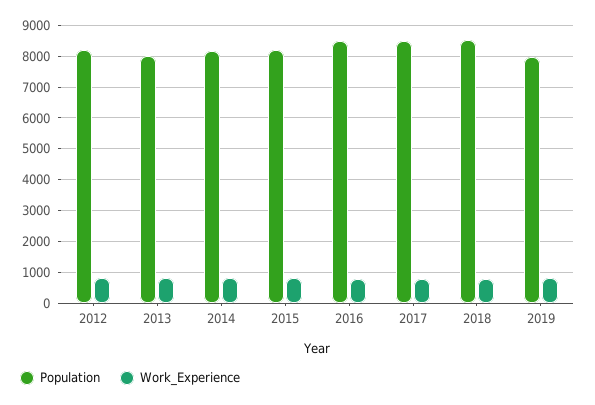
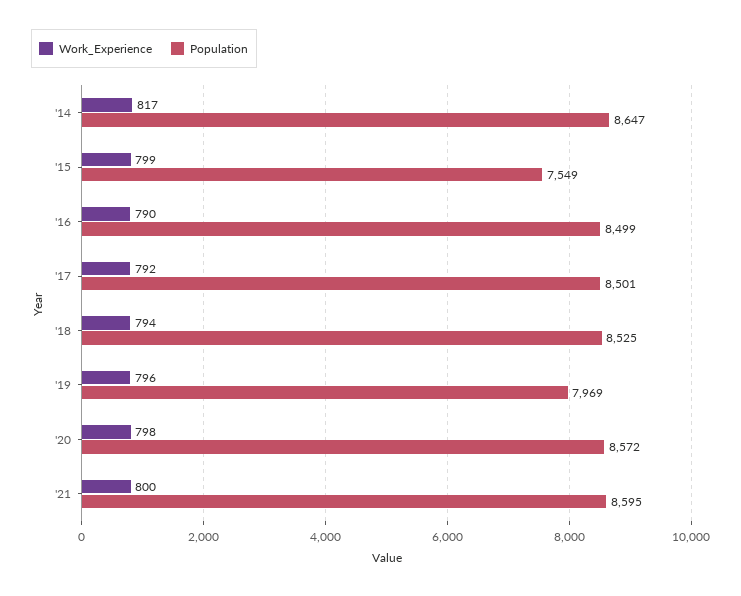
Population, 2012: 8200 -> none
Work_Experience, 2012: 800 -> none
Population, 2013: 8000 -> none
Work_Experience, 2013: 800 -> none
Population, 2014: 8200 -> 8647
Population, 2015: 8200 -> 7549
Work_Experience, '20: none -> 798
Population, '20: none -> 8572
Work_Experience, '21: none -> 800
Population, '21: none -> 8595

